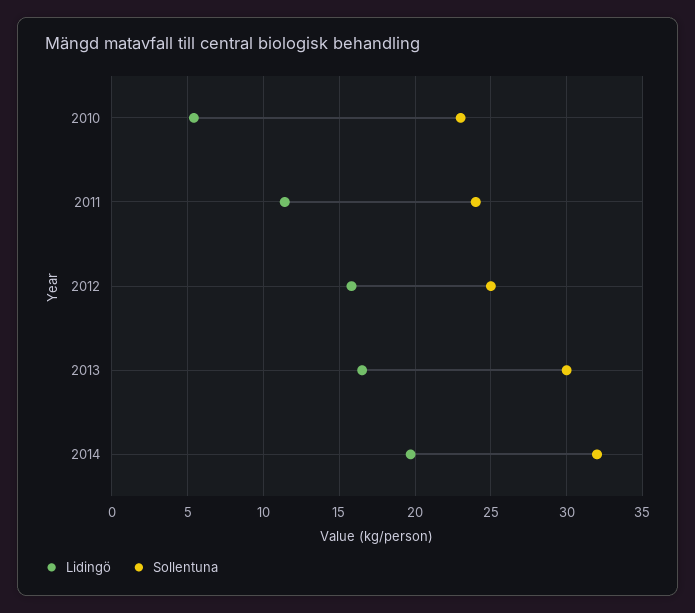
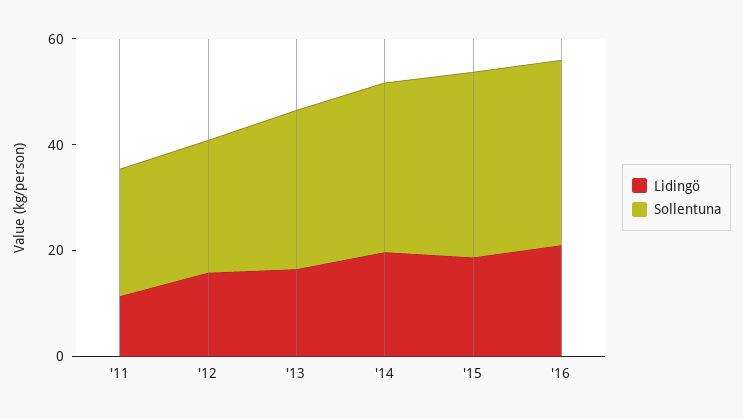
Lidingö, 2010: 5.5 -> none
Sollentuna, 2010: 23 -> none
Lidingö, '15: none -> 20
Sollentuna, '15: none -> 35
Lidingö, '16: none -> 20
Sollentuna, '16: none -> 35

